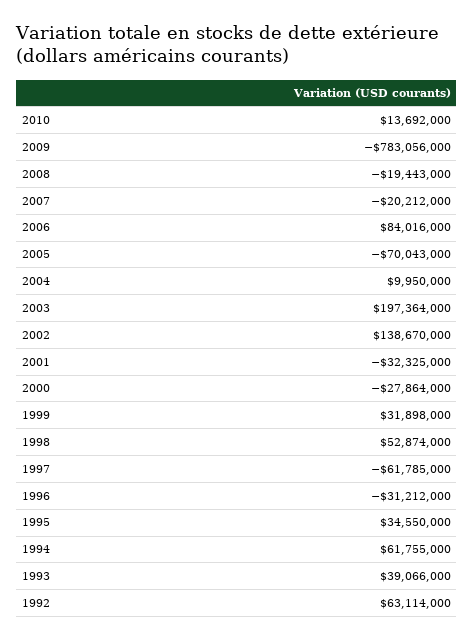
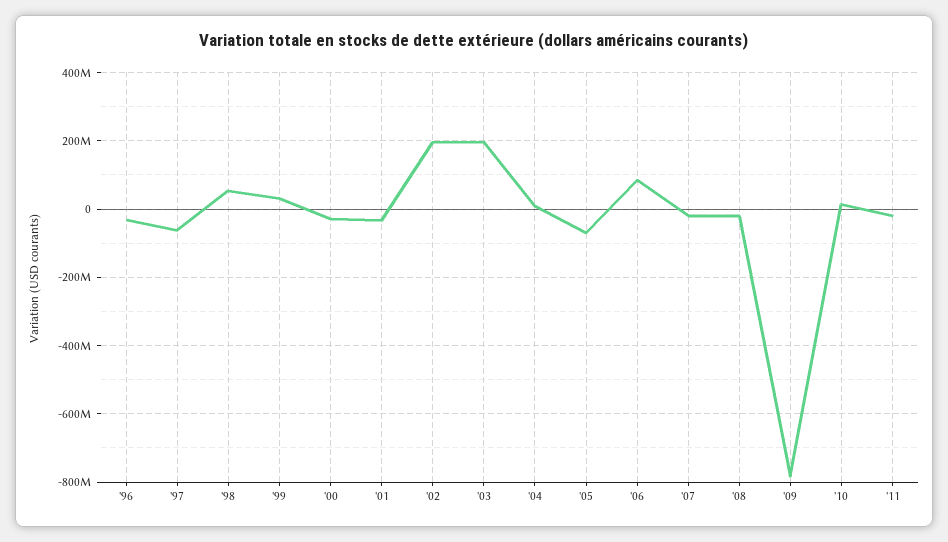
2002: 138670000 -> 200000000
1995: 34550000 -> none
1994: 61755000 -> none
1993: 39066000 -> none
1992: 63114000 -> none
'11: none -> -20000000

